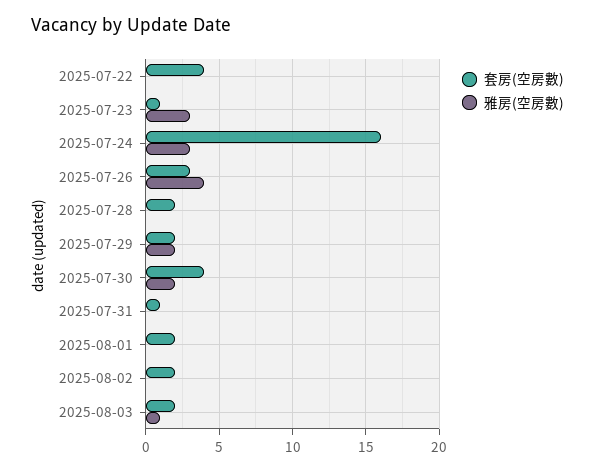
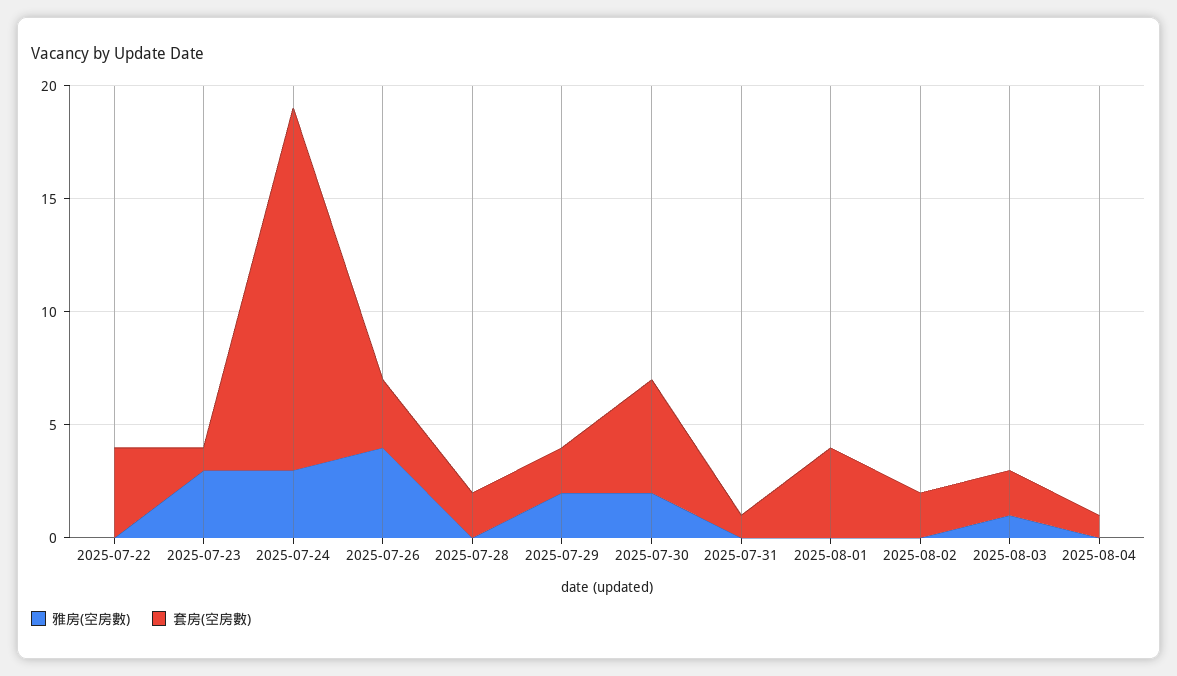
套房(空房數), 2025-07-30: 4 -> 5
套房(空房數), 2025-08-01: 2 -> 4
雅房(空房數), 2025-08-04: none -> 0
套房(空房數), 2025-08-04: none -> 1

